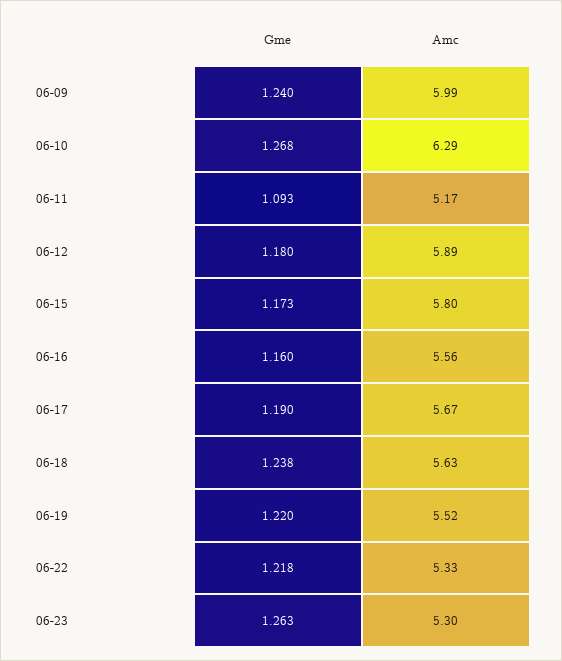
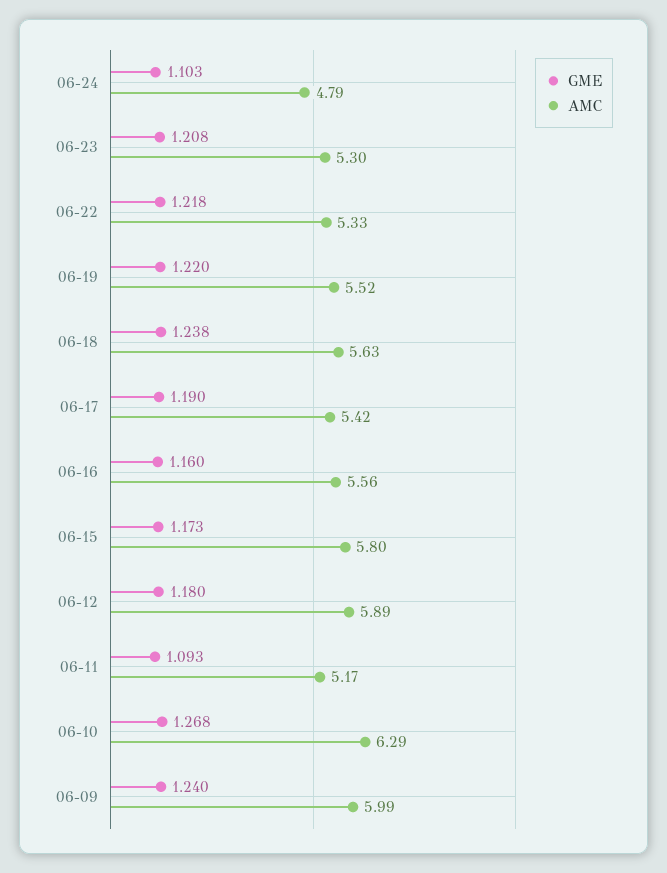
Amc, 06-17: 5.67 -> 5.42
Gme, 06-23: 1.263 -> 1.208
Gme, 06-24: none -> 1.103
Amc, 06-24: none -> 4.79

